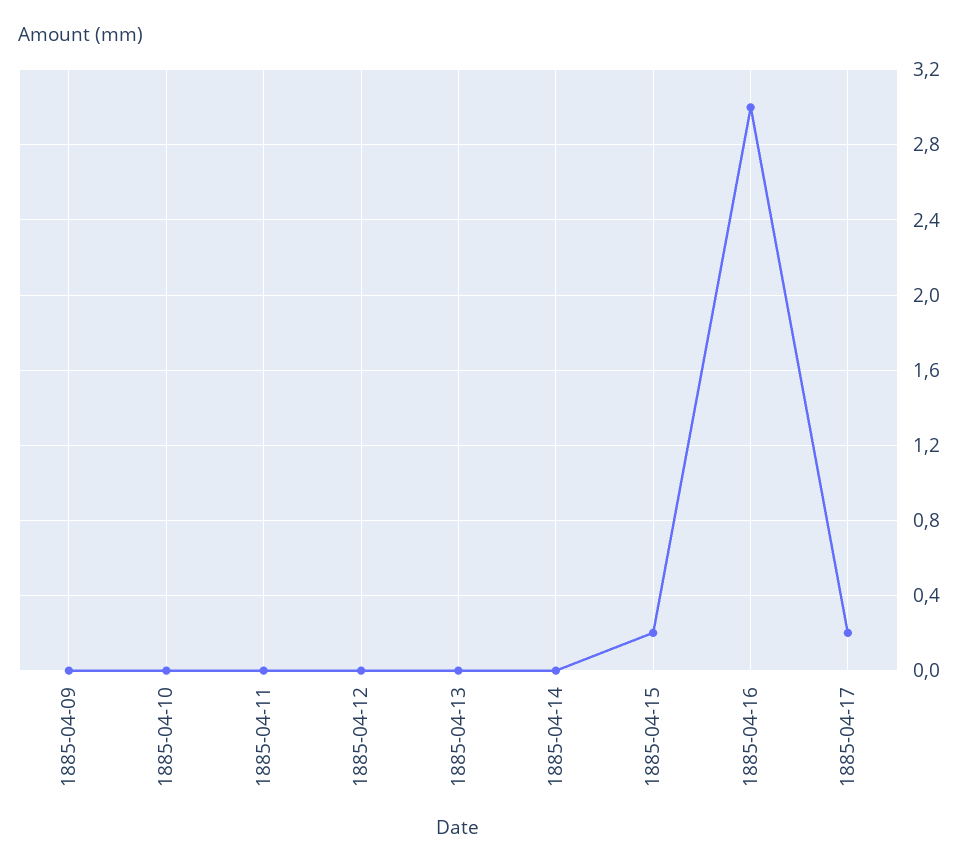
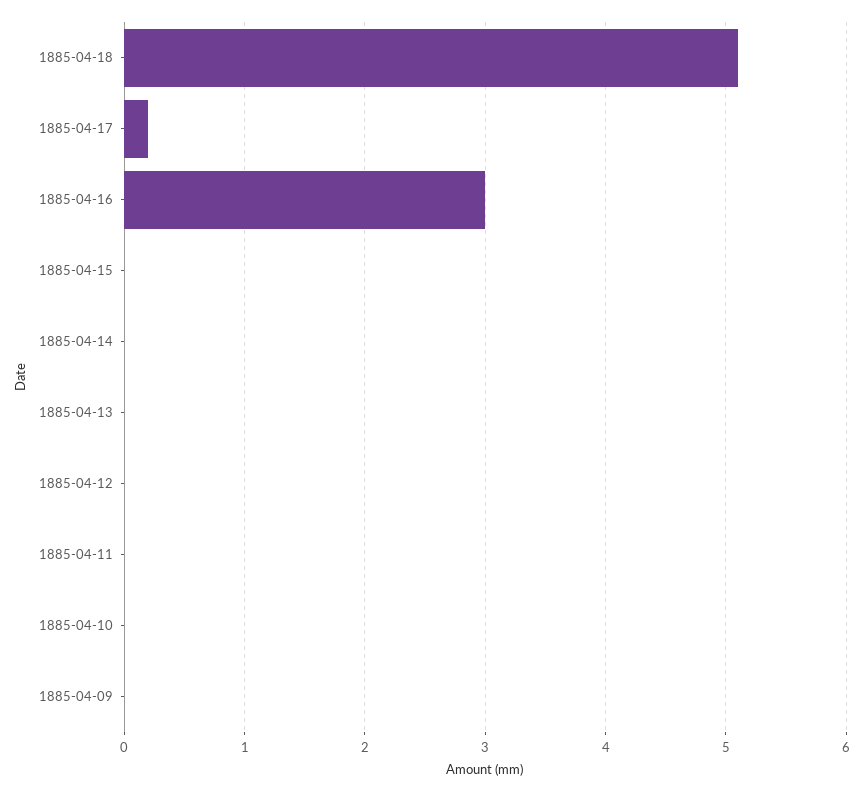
1885-04-15: 0.2 -> 0
1885-04-18: none -> 5.1

